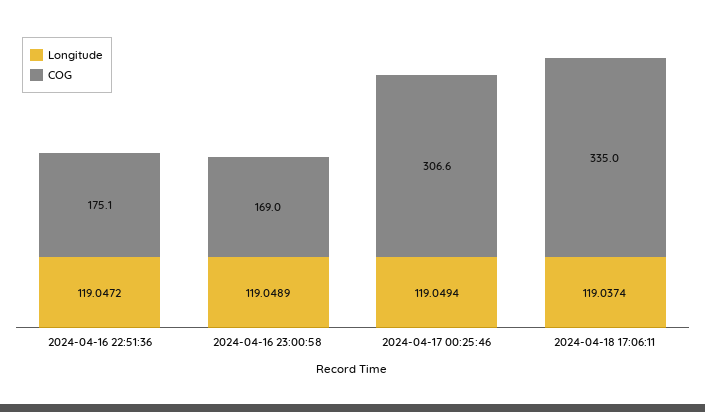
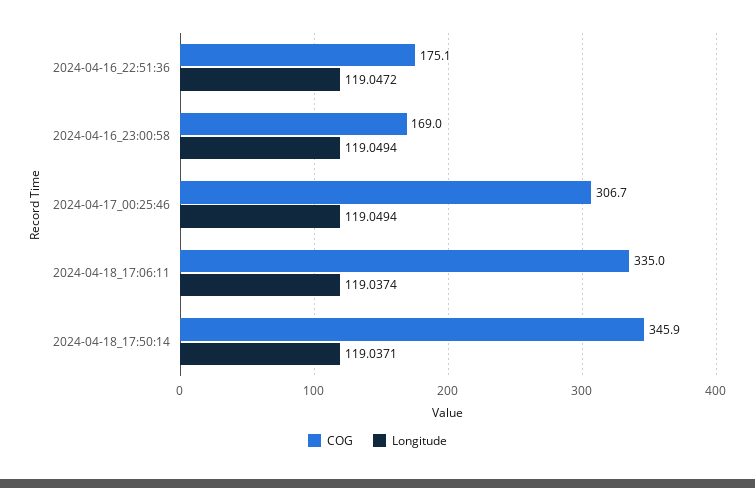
Longitude, 2024-04-16 23:00:58: 119.0489 -> 119.0494
COG, 2024-04-17 00:25:46: 306.6 -> 306.7
COG, 2024-04-18_17:50:14: none -> 345.9
Longitude, 2024-04-18_17:50:14: none -> 119.0371

